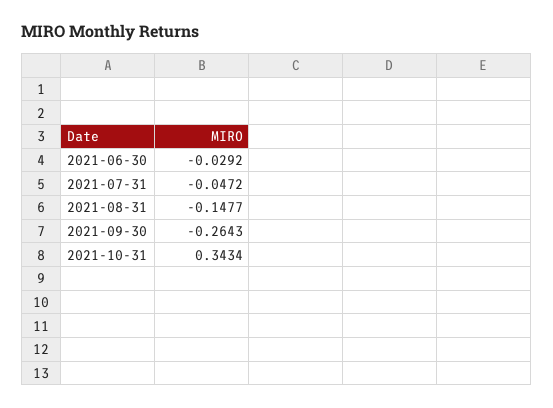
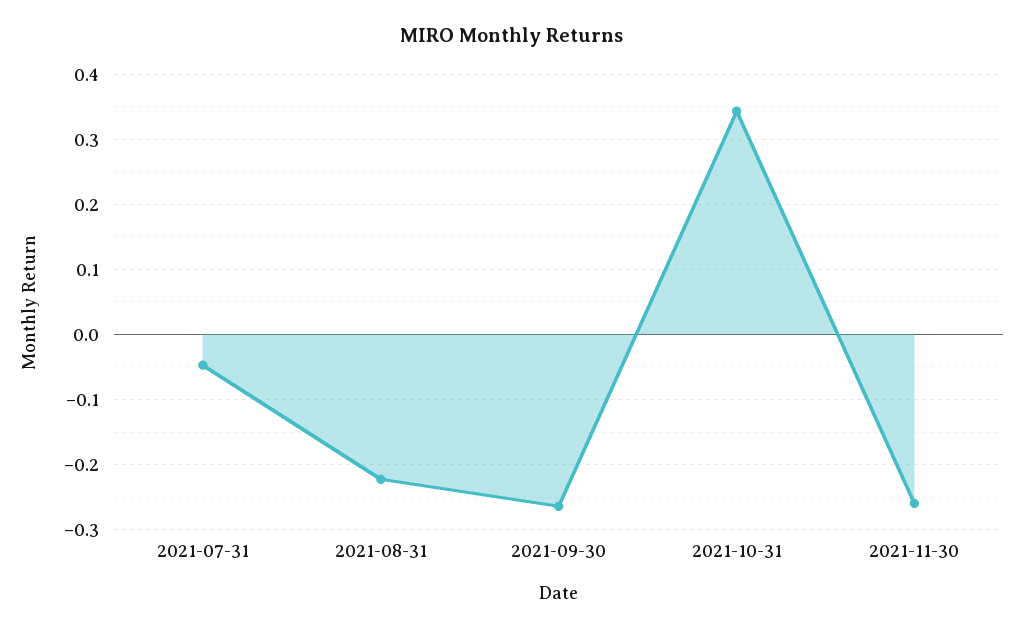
2021-06-30: -0.0292 -> none
2021-08-31: -0.1477 -> -0.22
2021-11-30: none -> -0.26

